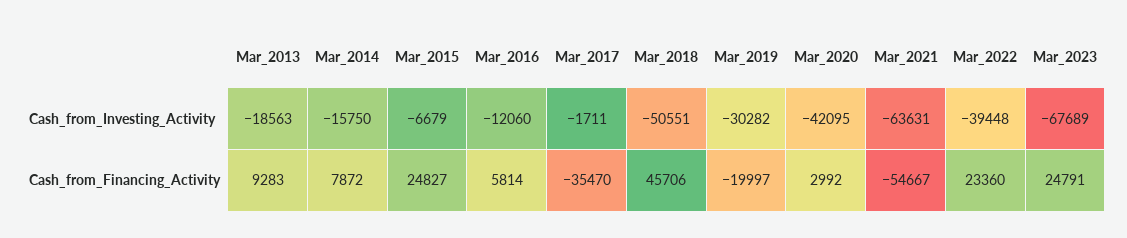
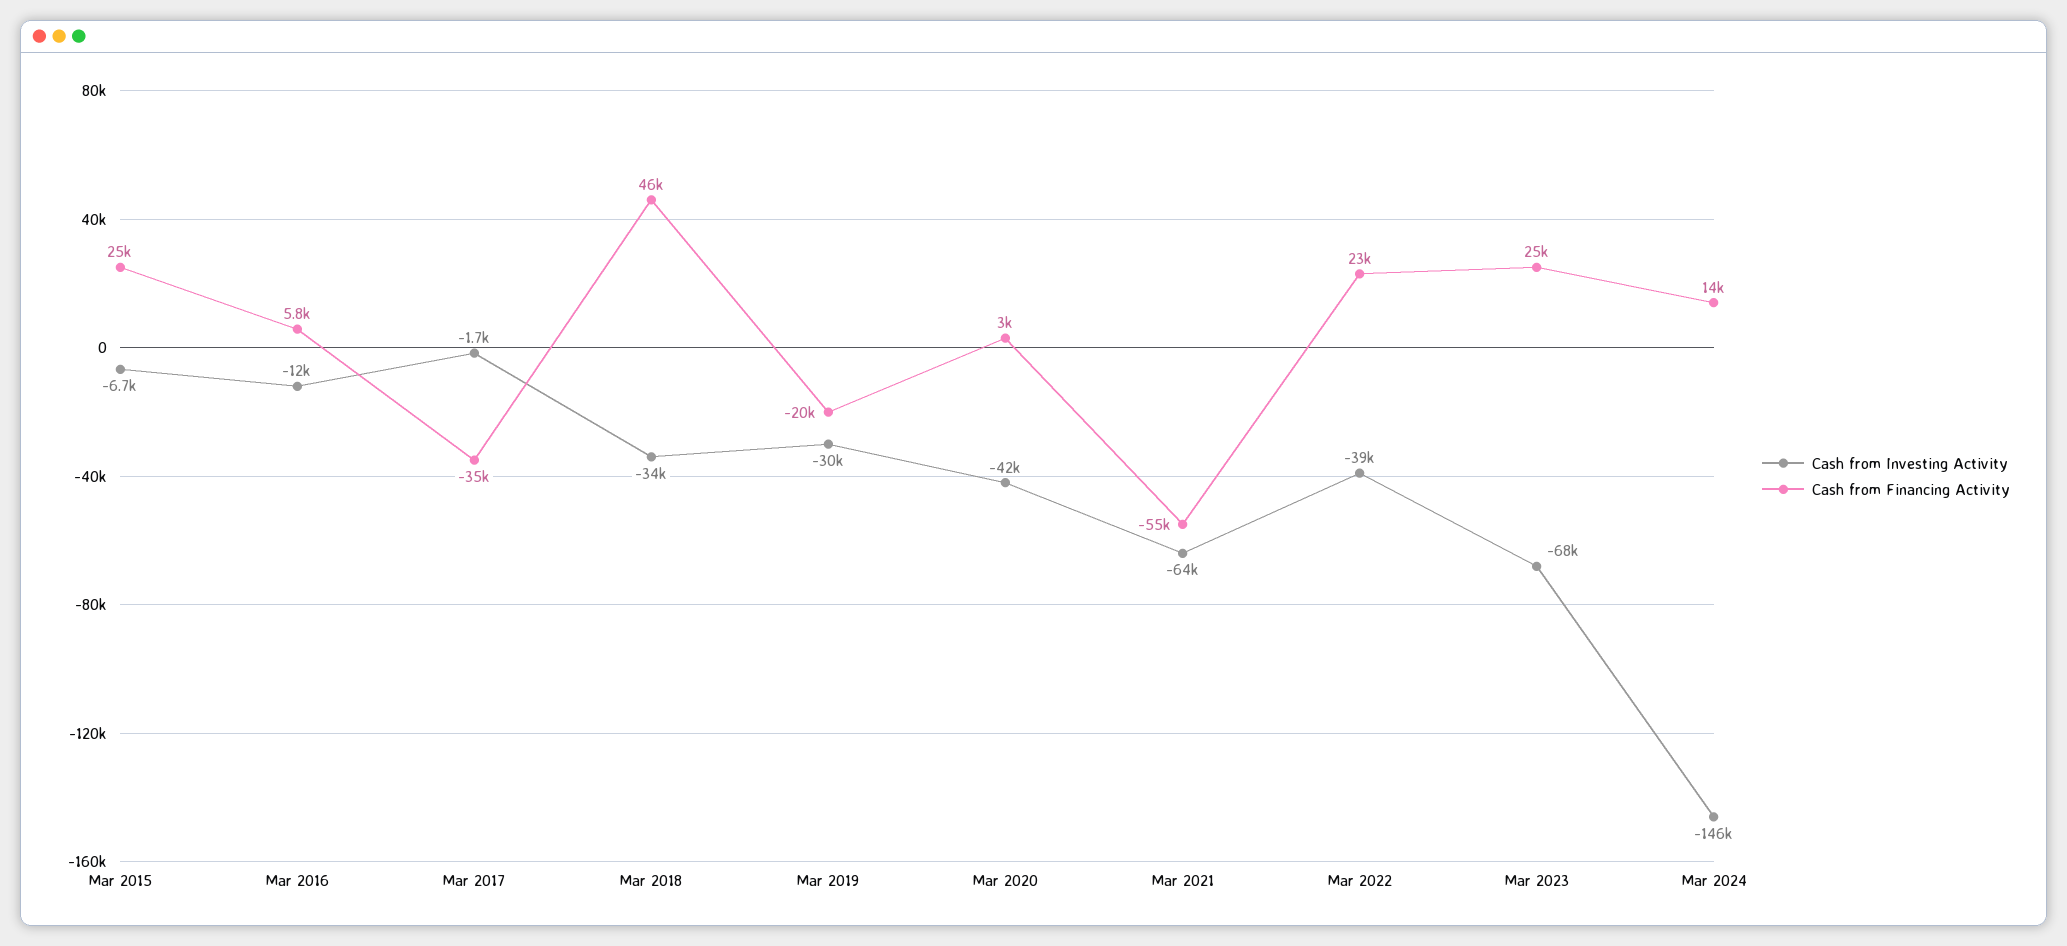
Cash_from_Investing_Activity, Mar_2013: -18563 -> none
Cash_from_Investing_Activity, Mar_2014: -15750 -> none
Cash_from_Investing_Activity, Mar_2018: -50551 -> -34000
Cash_from_Financing_Activity, Mar_2013: 9283 -> none
Cash_from_Financing_Activity, Mar_2014: 7872 -> none
Cash_from_Investing_Activity, Mar 2024: none -> -146000
Cash_from_Financing_Activity, Mar 2024: none -> 14000

